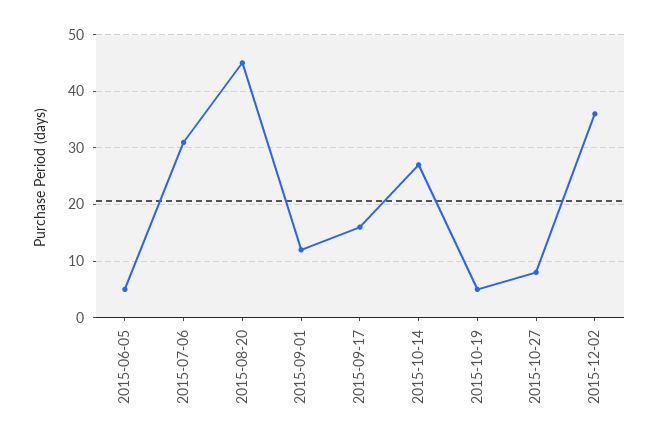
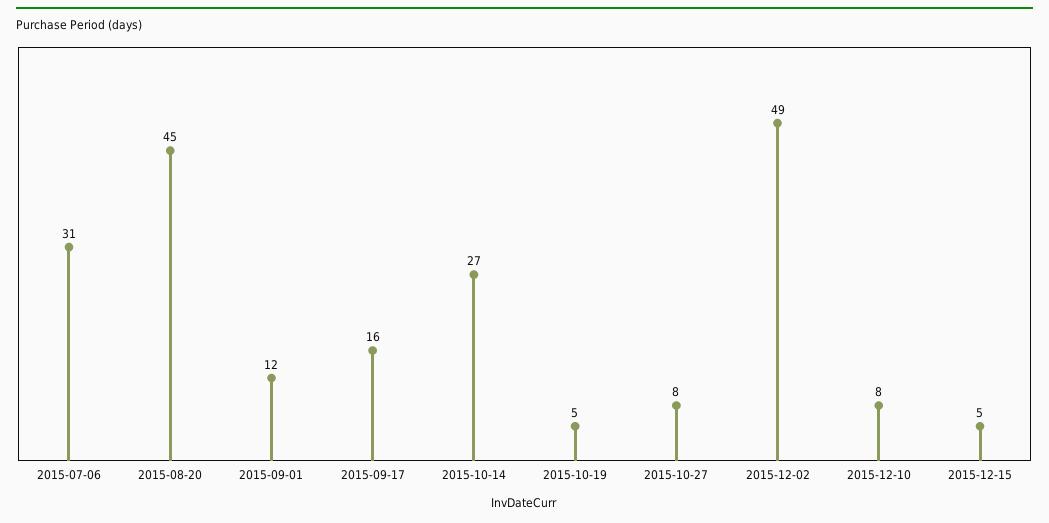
2015-06-05: 5 -> none
2015-12-02: 35 -> 49
2015-12-10: none -> 8
2015-12-15: none -> 5

